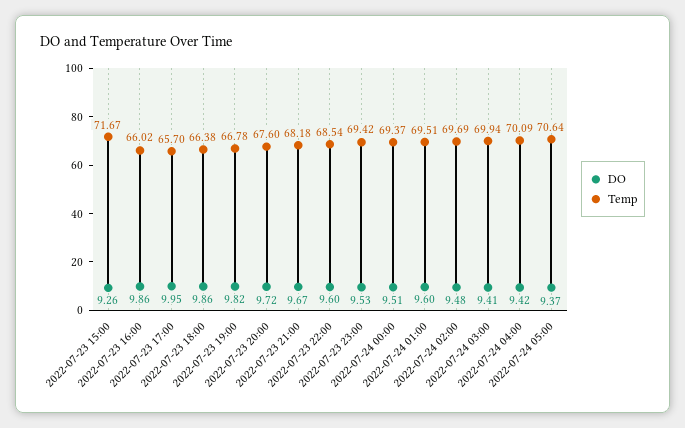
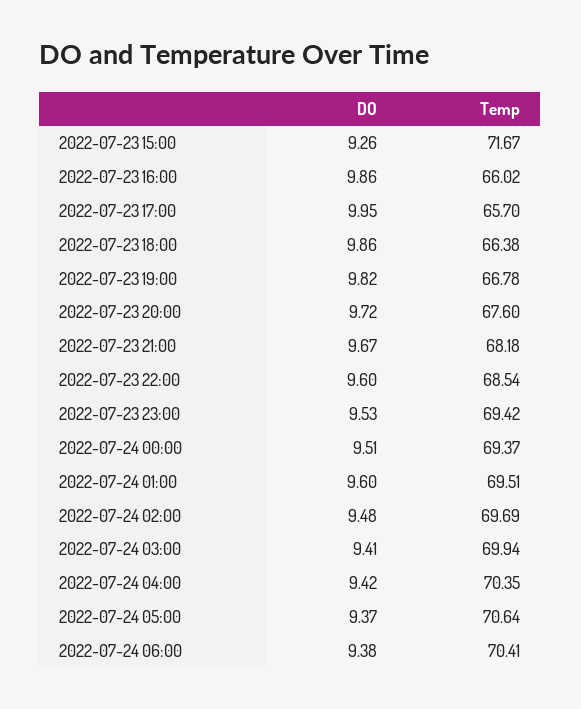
Temp, 2022-07-24 04:00: 70.09 -> 70.35
DO, 2022-07-24 06:00: none -> 9.38
Temp, 2022-07-24 06:00: none -> 70.41

